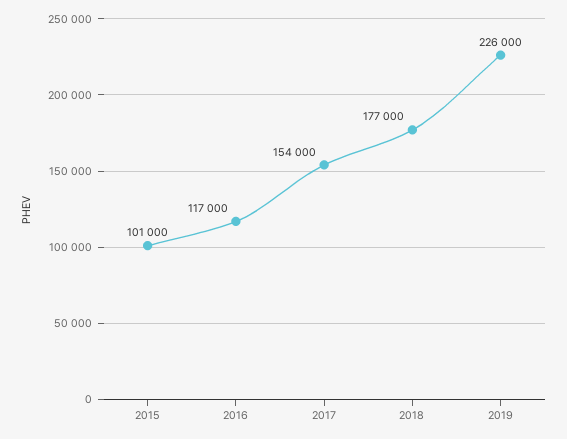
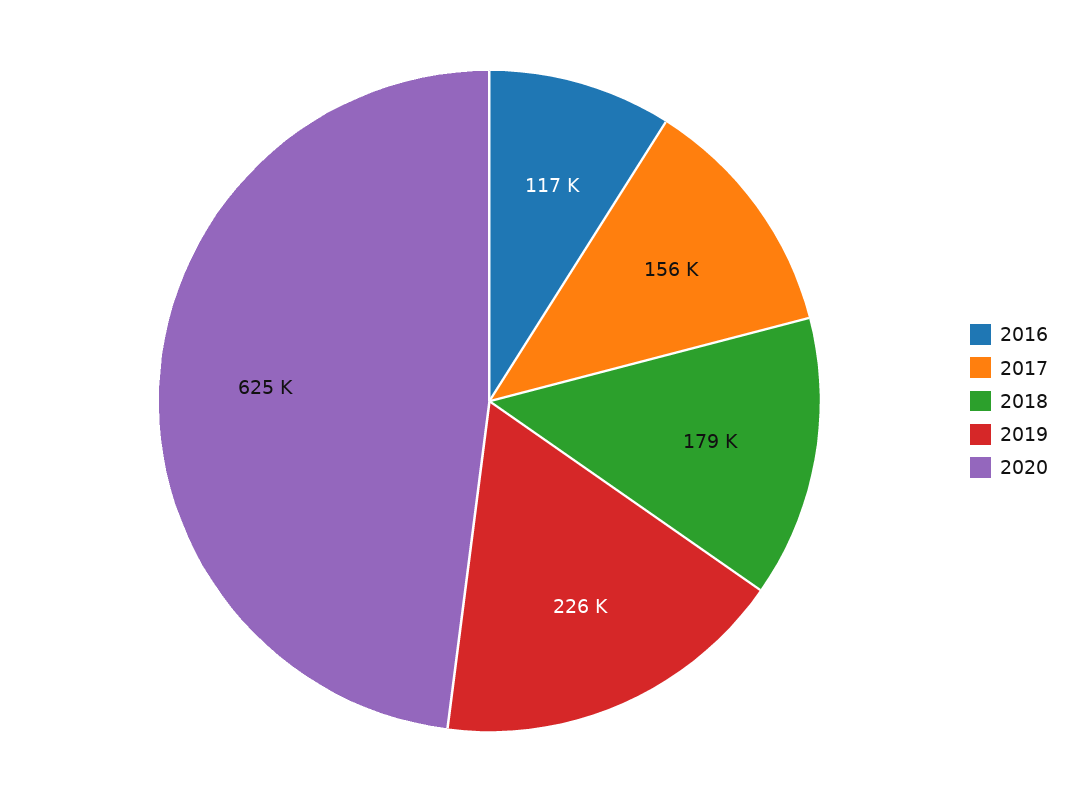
2015: 101000 -> none
2017: 154000 -> 156000
2018: 177000 -> 179000
2020: none -> 625000

